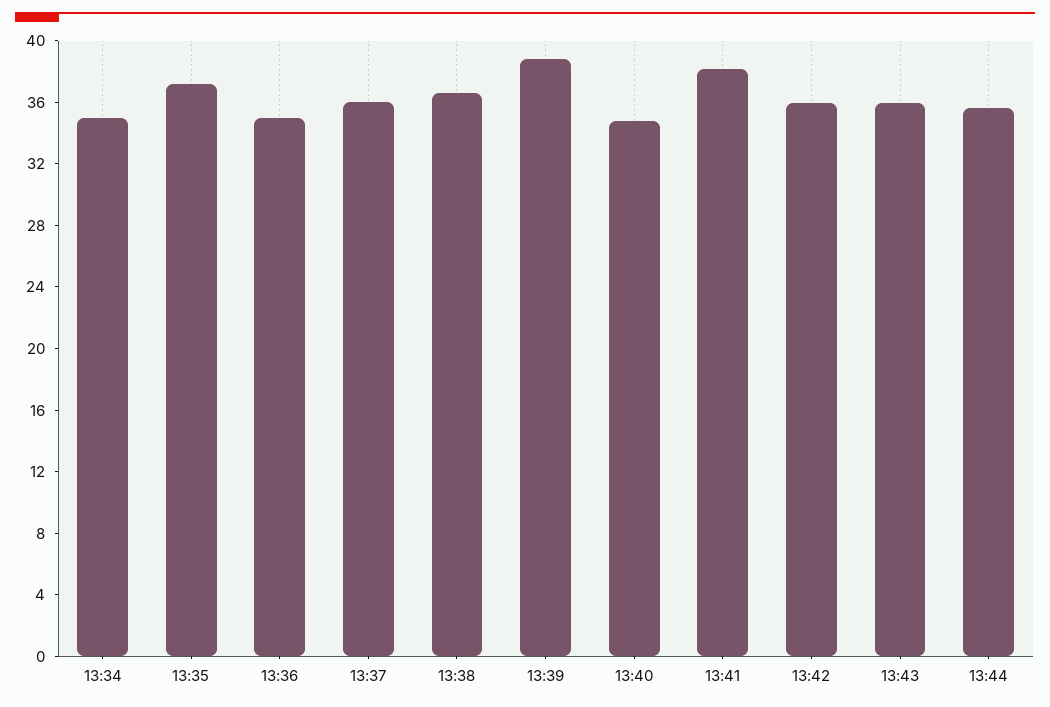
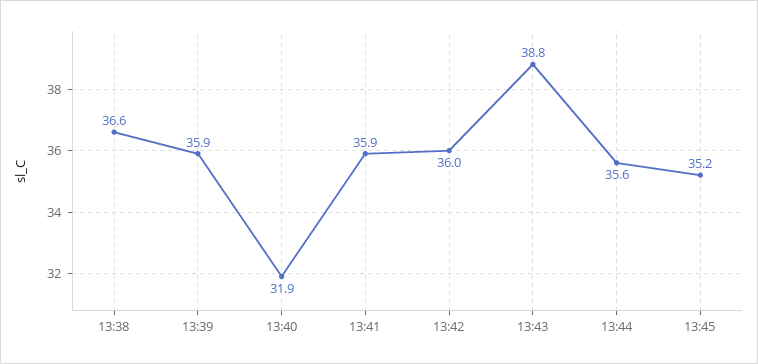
13:34: 35 -> none
13:35: 37 -> none
13:36: 35 -> none
13:37: 36 -> none
13:39: 39 -> 35.9
13:40: 35 -> 31.9
13:41: 38 -> 35.9
13:43: 36 -> 38.8
13:45: none -> 35.2

